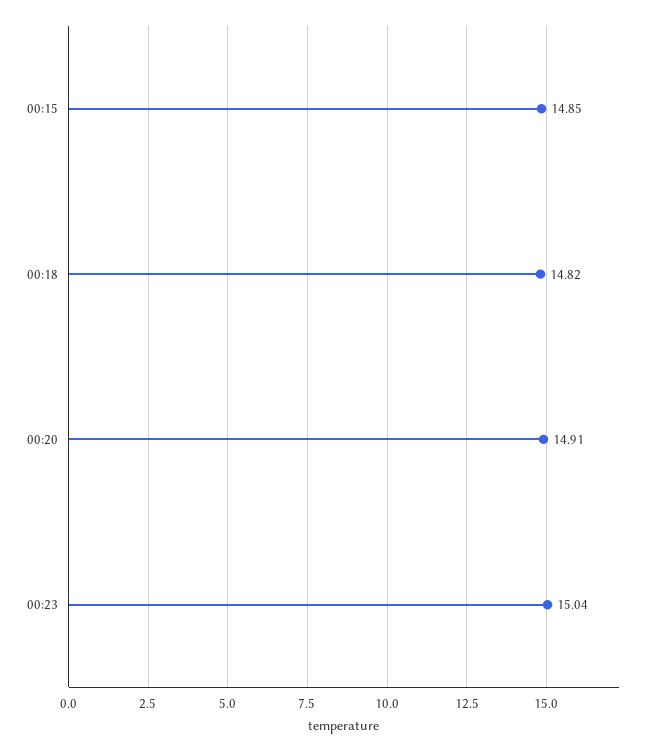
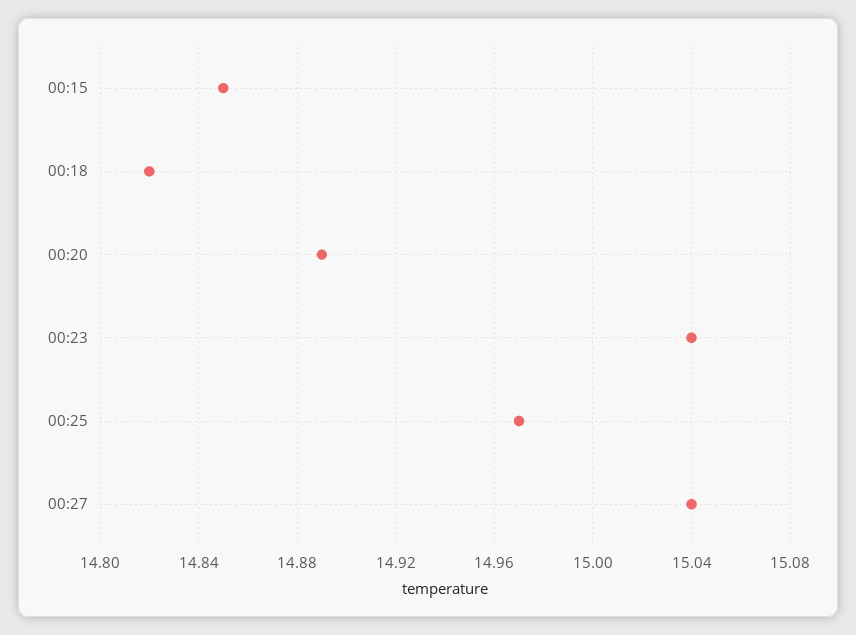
00:20: 14.91 -> 14.89
00:25: none -> 14.97
00:27: none -> 15.04

